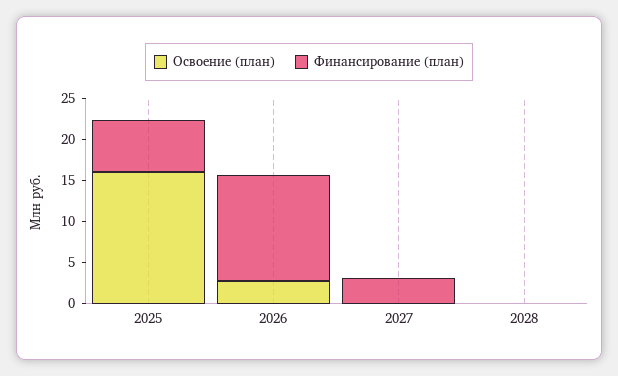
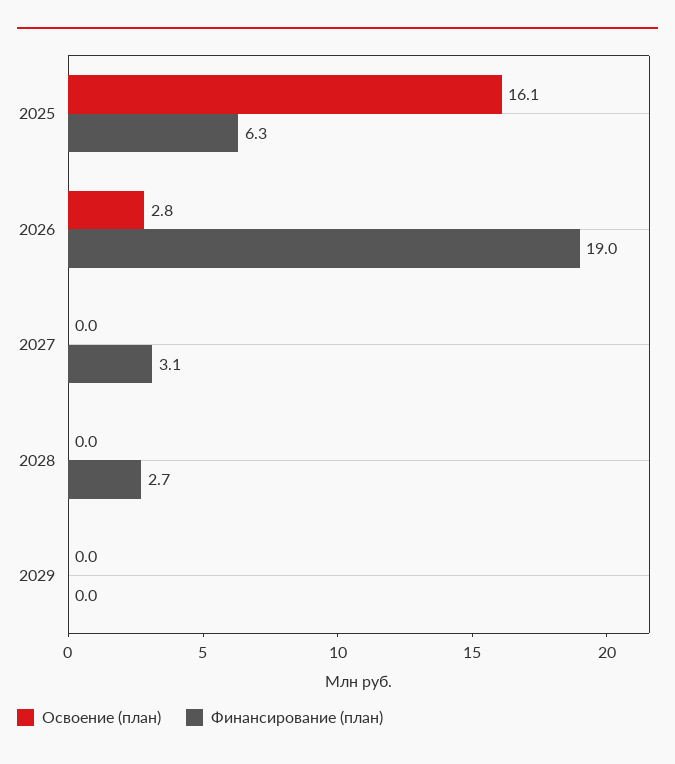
Финансирование (план), 2026: 13 -> 19
Финансирование (план), 2028: 0 -> 2.7
Освоение (план), 2029: none -> 0
Финансирование (план), 2029: none -> 0

